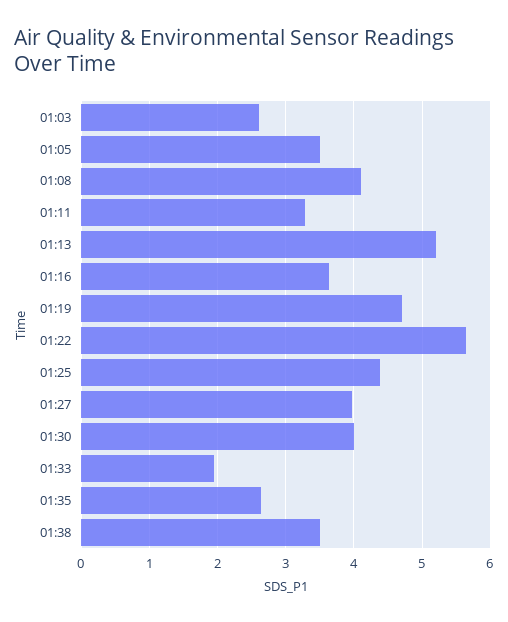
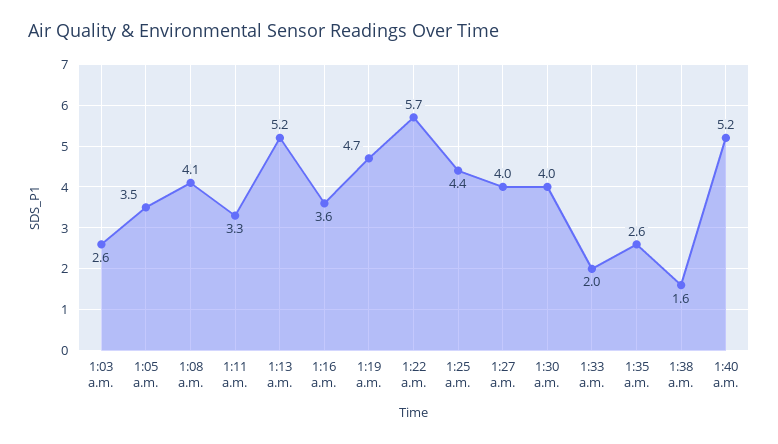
01:38: 3.5 -> 1.6
1:40 a.m.: none -> 5.2

